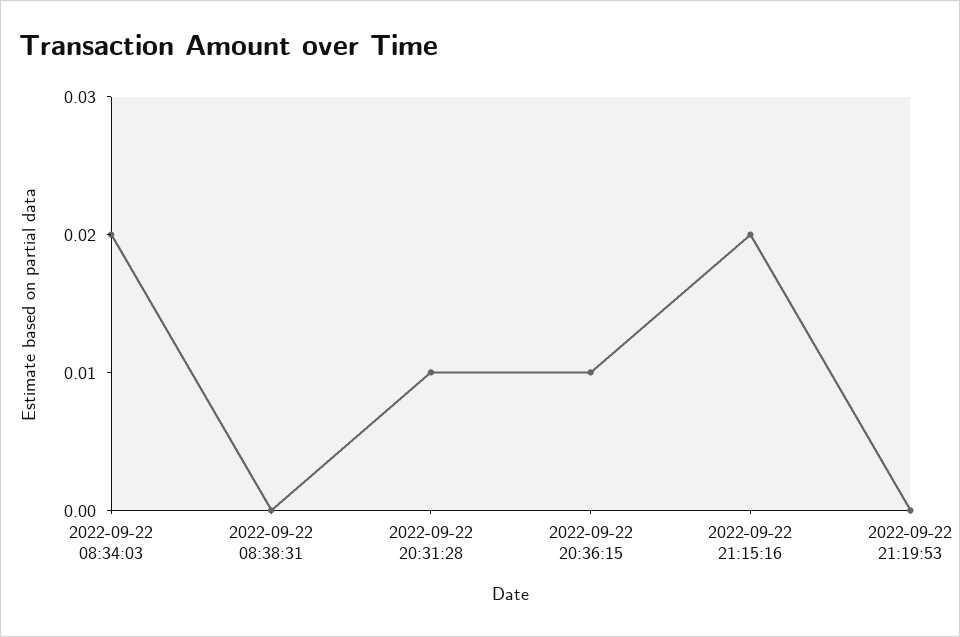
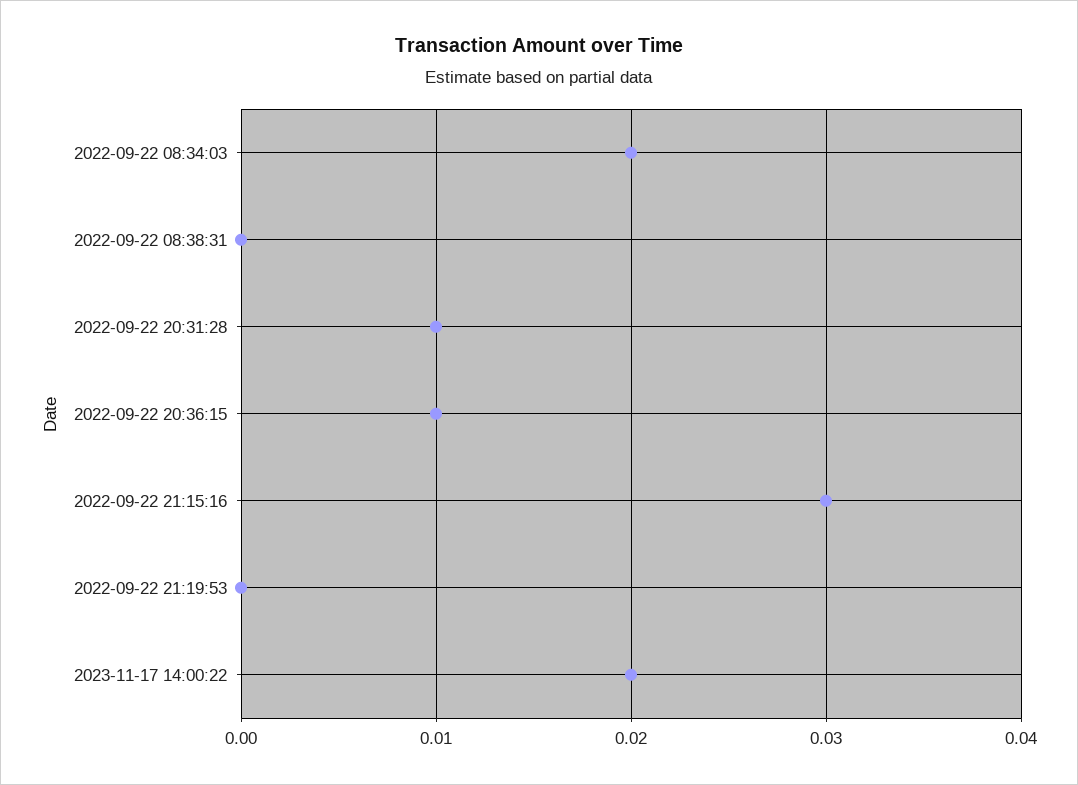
2022-09-22 21:15:16: 0.02 -> 0.03
2023-11-17 14:00:22: none -> 0.02

